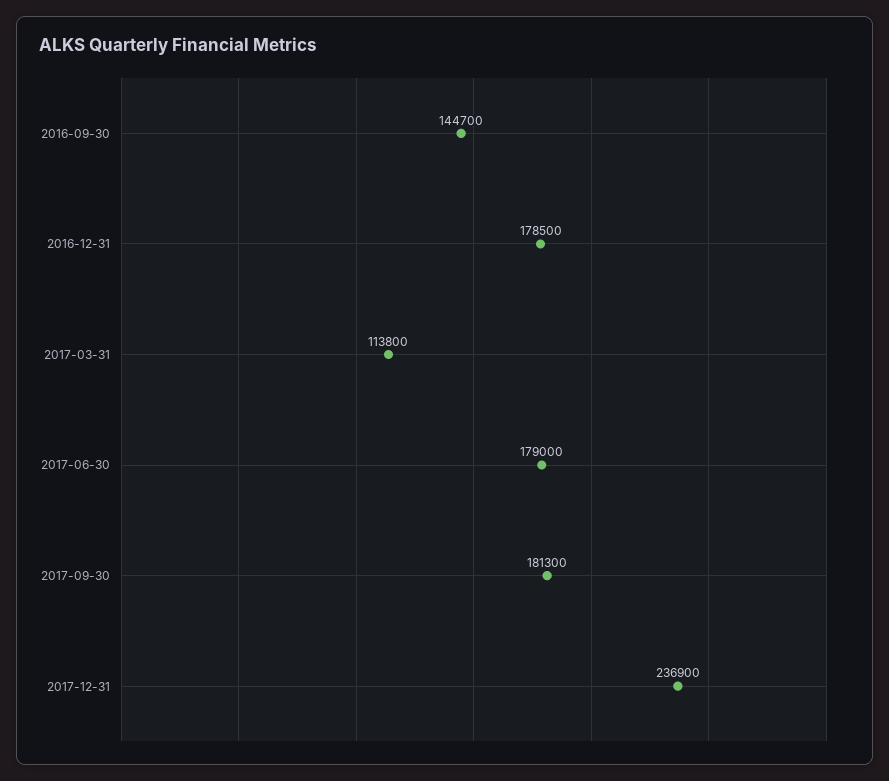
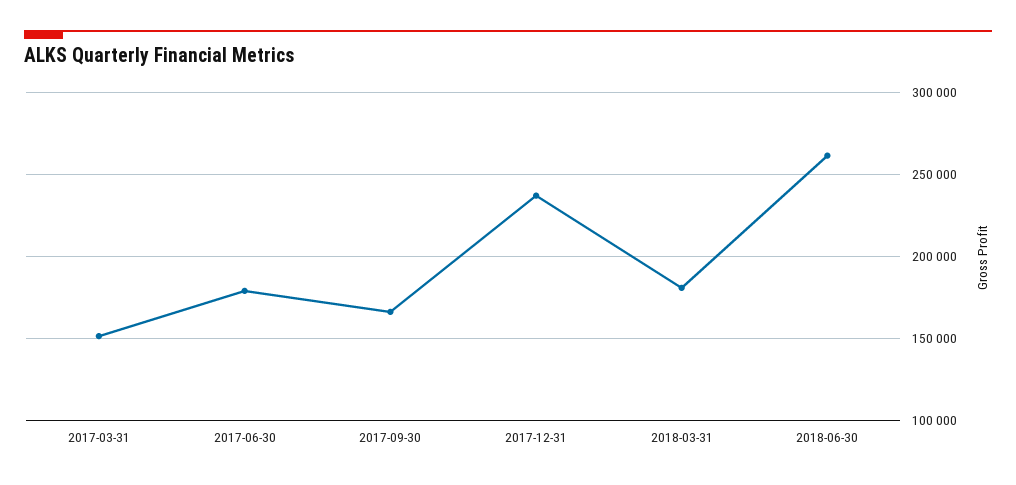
2016-09-30: 144700 -> none
2016-12-31: 178500 -> none
2017-03-31: 113800 -> 150000
2017-09-30: 181300 -> 165000
2018-03-31: none -> 180000
2018-06-30: none -> 260000

